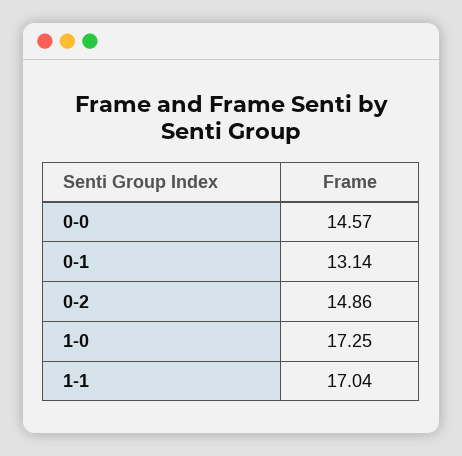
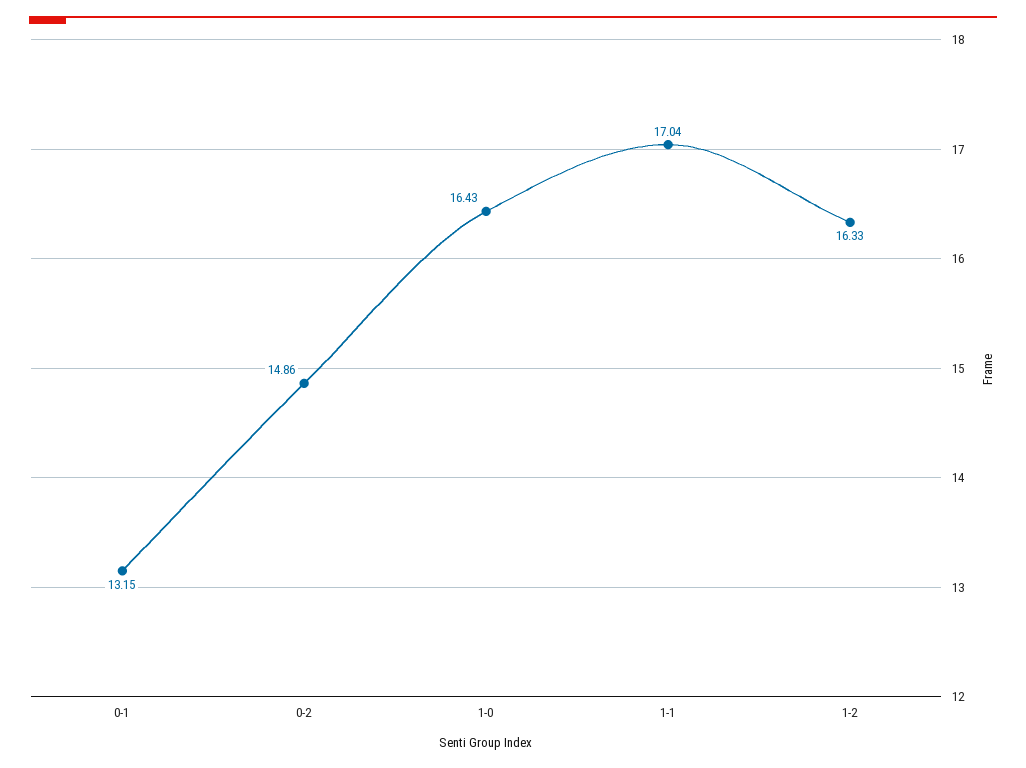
0-0: 14.57 -> none
0-1: 13.14 -> 13.15
1-0: 17.25 -> 16.43
1-2: none -> 16.33

